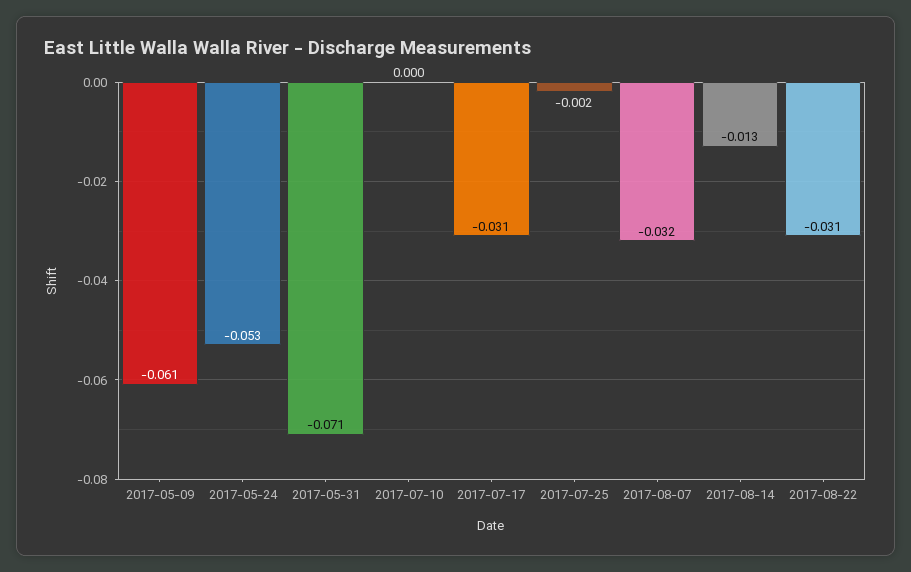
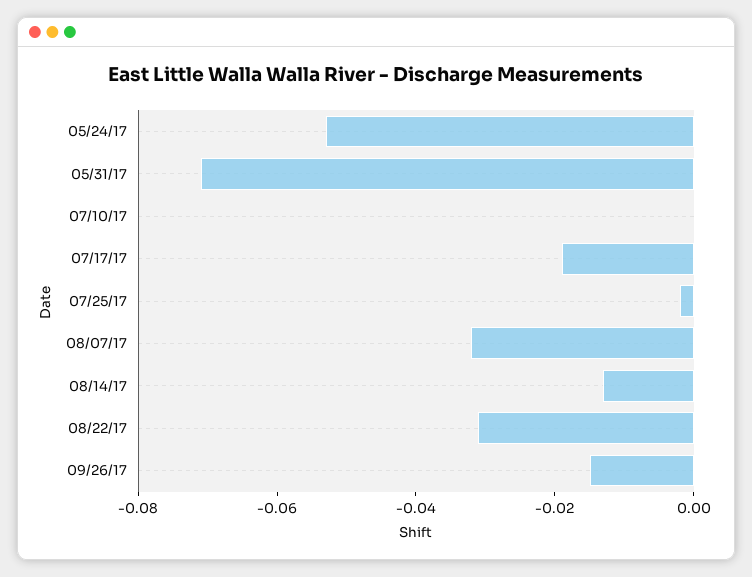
2017-05-09: -0.061 -> none
2017-07-17: -0.031 -> -0.02
09/26/17: none -> -0.015

